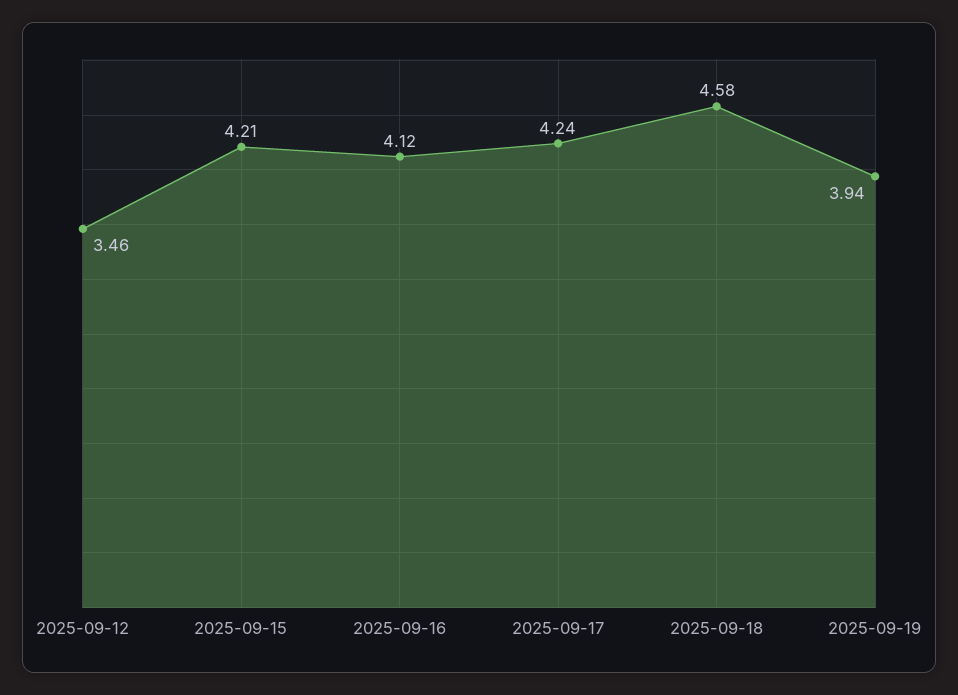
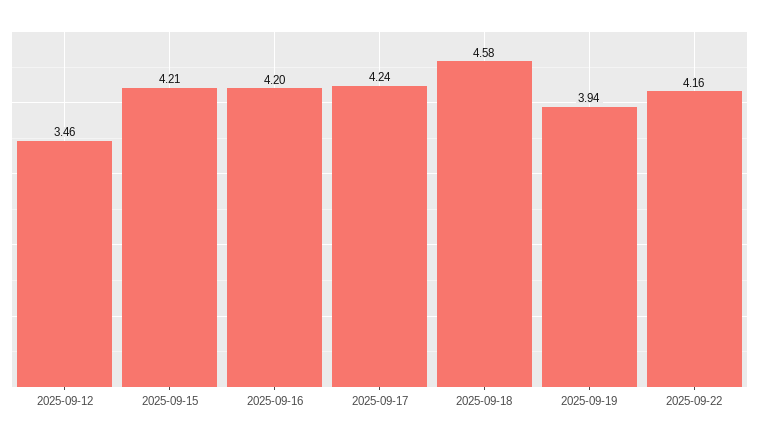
2025-09-16: 4.12 -> 4.2
2025-09-22: none -> 4.16

